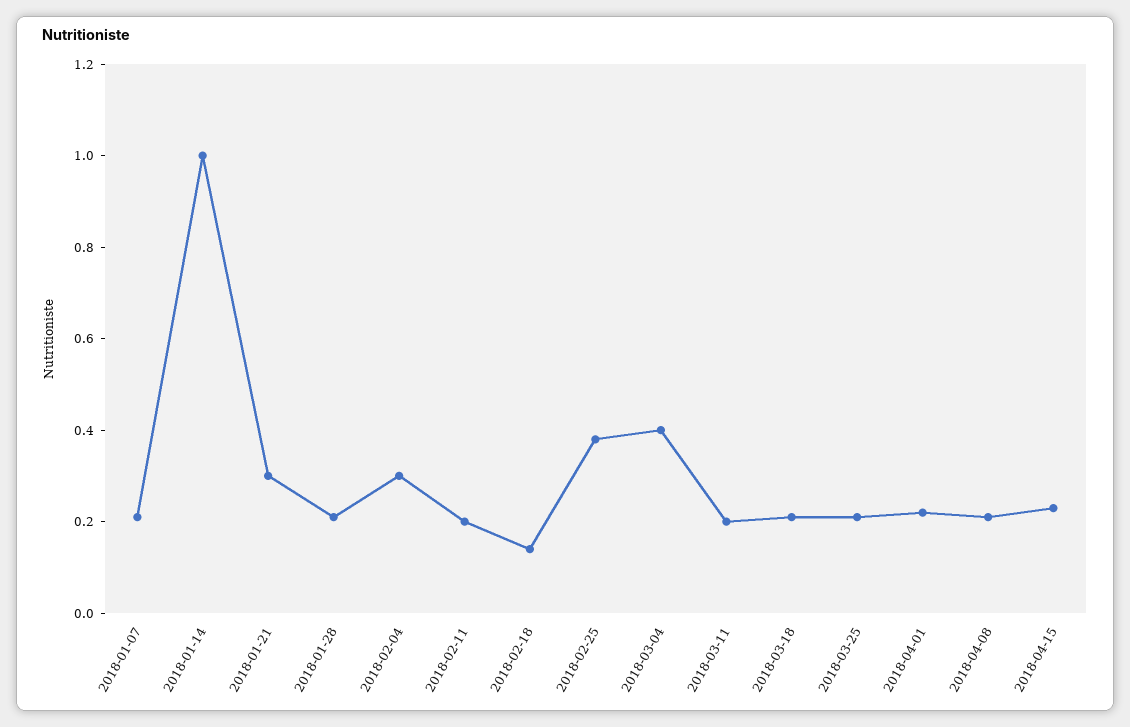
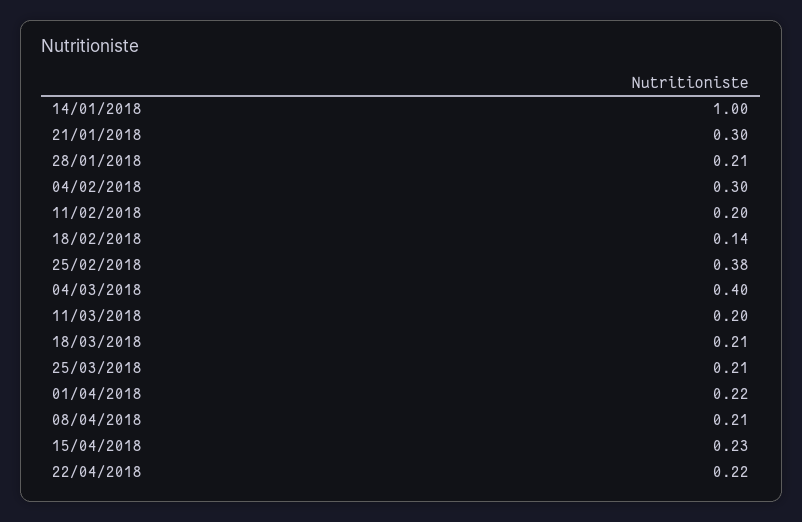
2018-01-07: 0.2 -> none
22/04/2018: none -> 0.22

